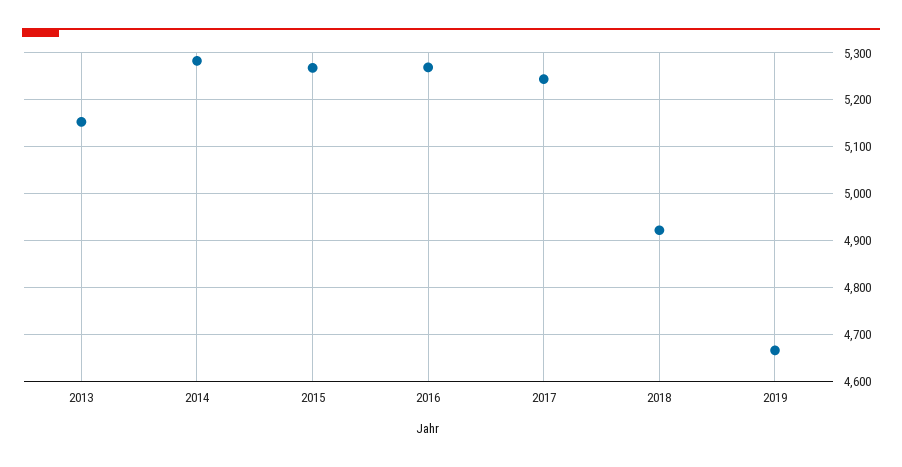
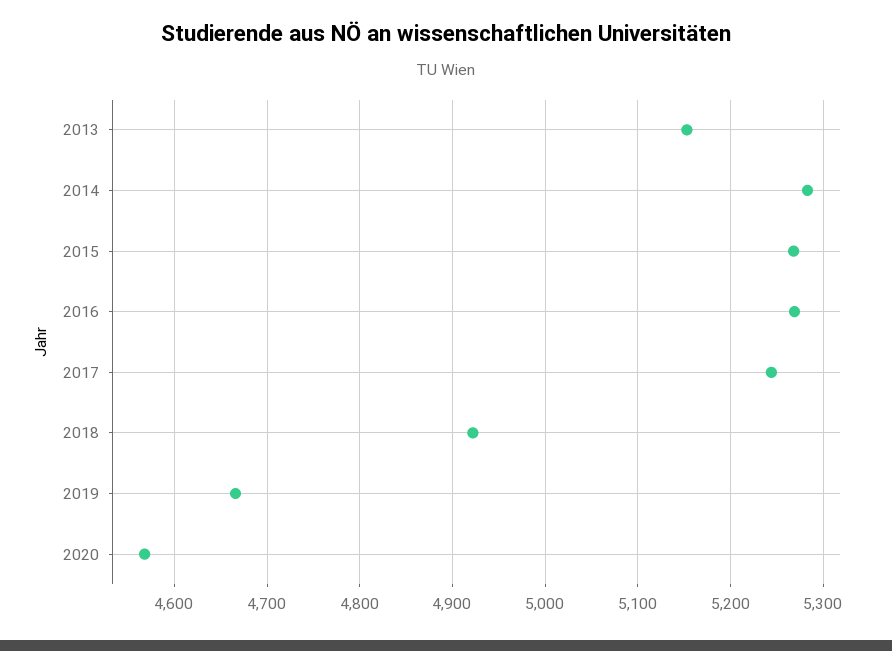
2020: none -> 4570

